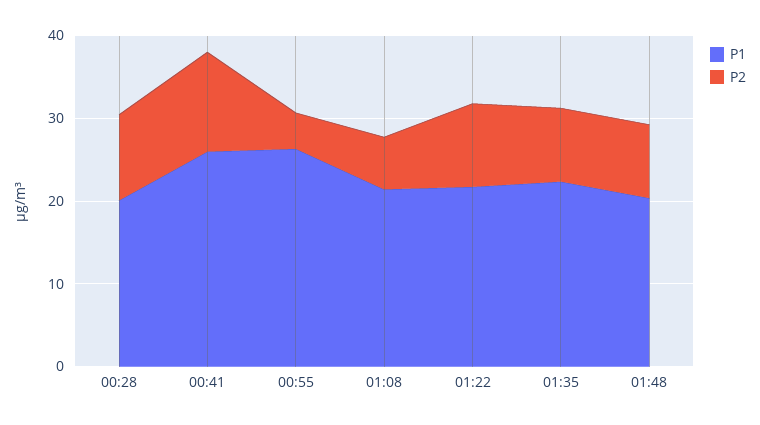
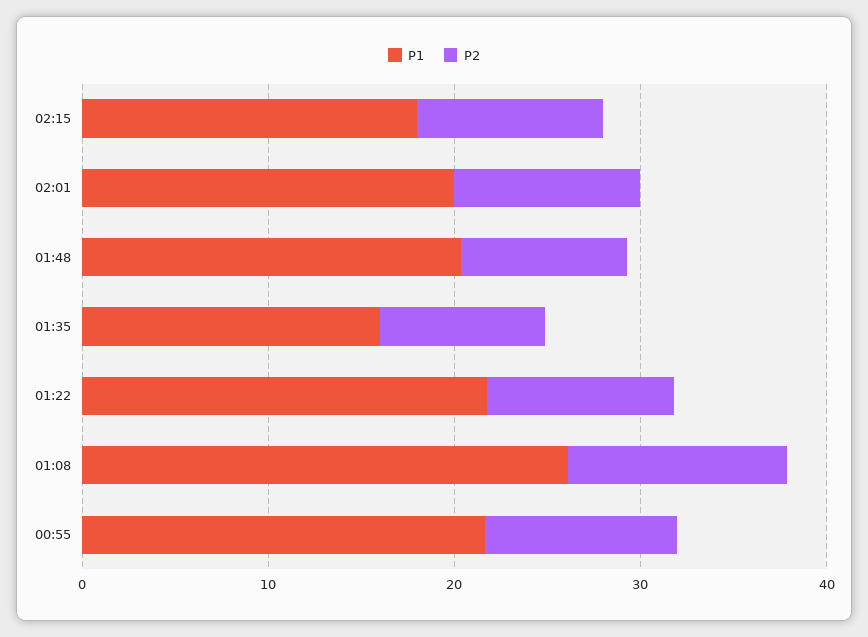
P1, 00:28: 20 -> none
P2, 00:28: 10 -> none
P1, 00:41: 26 -> none
P2, 00:41: 12 -> none
P1, 00:55: 26 -> 22
P2, 00:55: 4 -> 10
P1, 01:08: 22 -> 26
P2, 01:08: 6 -> 12
P1, 01:35: 22 -> 16
P1, 02:15: none -> 18
P2, 02:15: none -> 10
P1, 02:01: none -> 20
P2, 02:01: none -> 10

